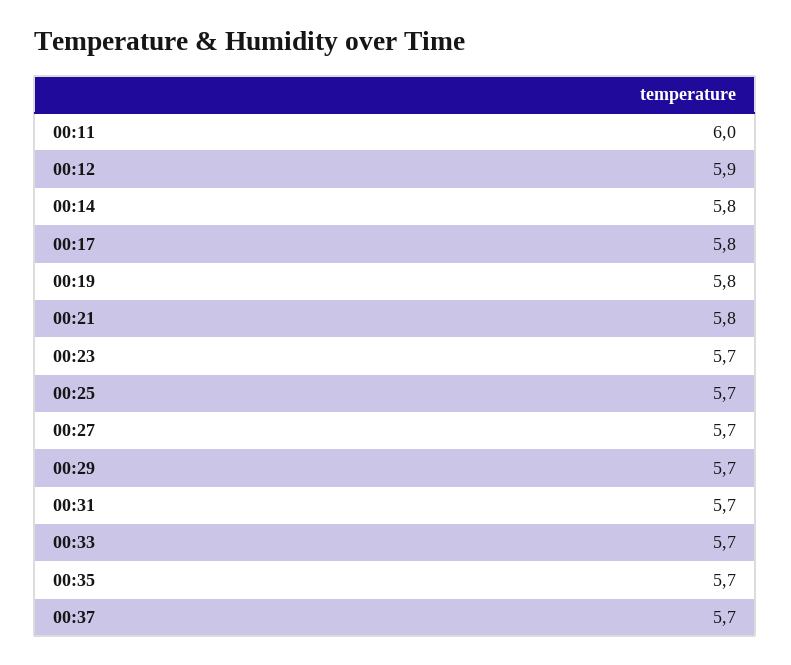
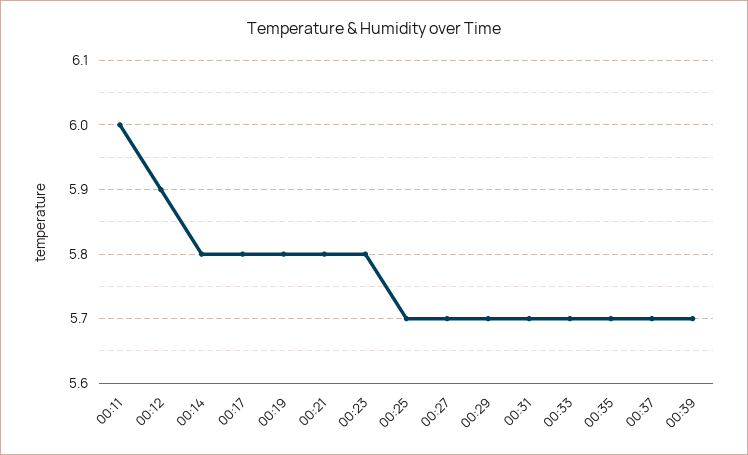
00:23: 5.7 -> 5.8
00:39: none -> 5.7

